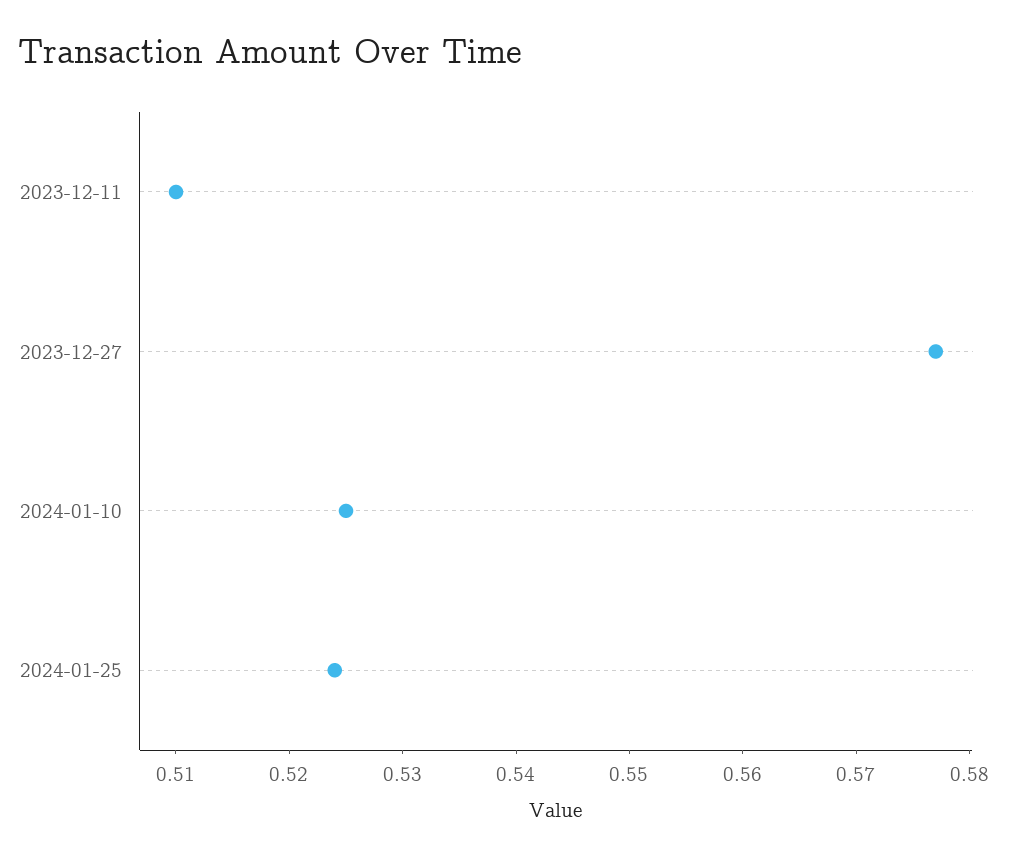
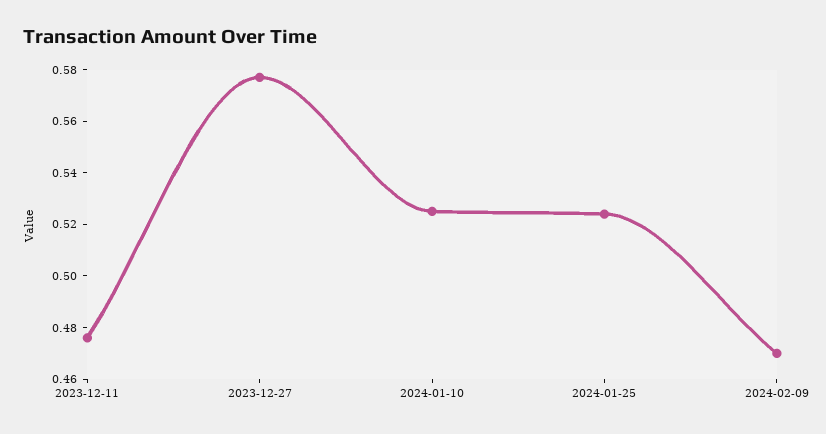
2023-12-11: 0.51 -> 0.475
2024-02-09: none -> 0.47

